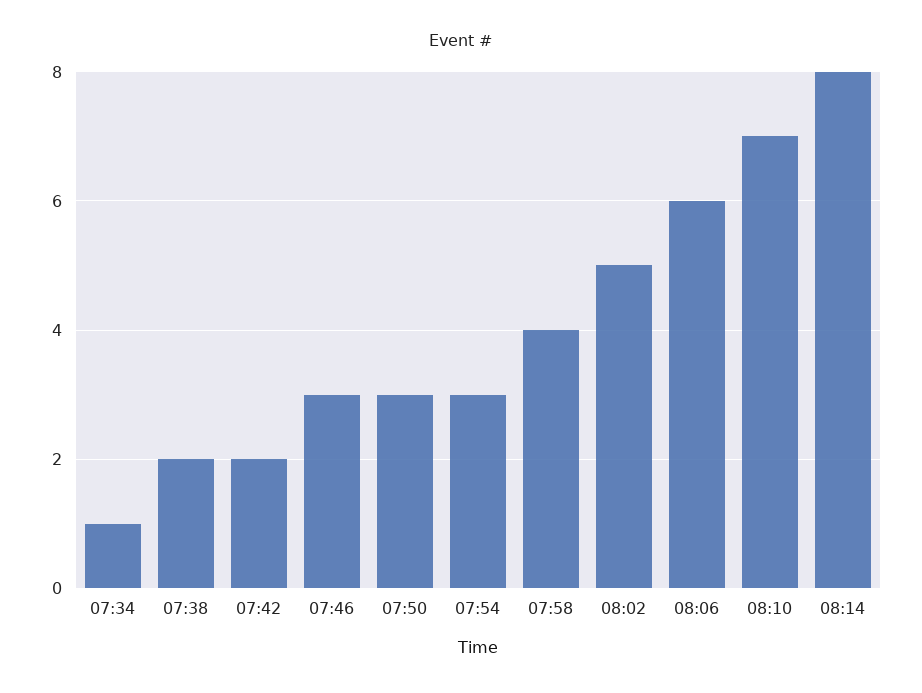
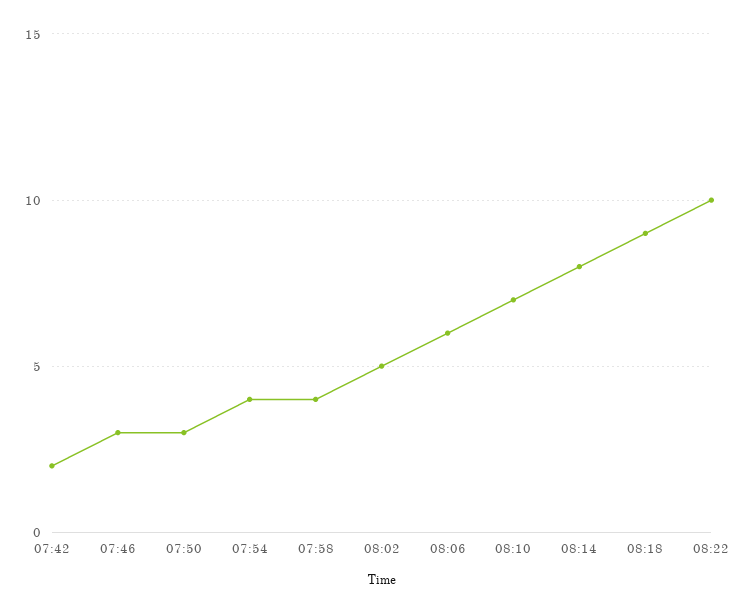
07:34: 1 -> none
07:38: 2 -> none
07:54: 3 -> 4
08:18: none -> 9
08:22: none -> 10

